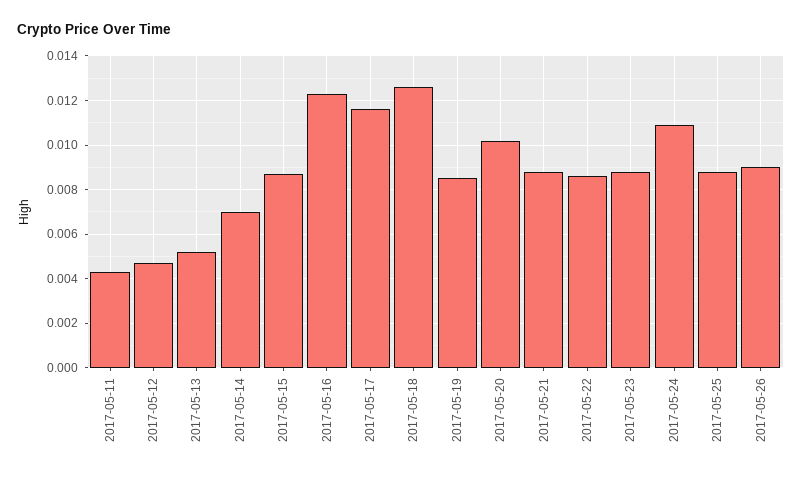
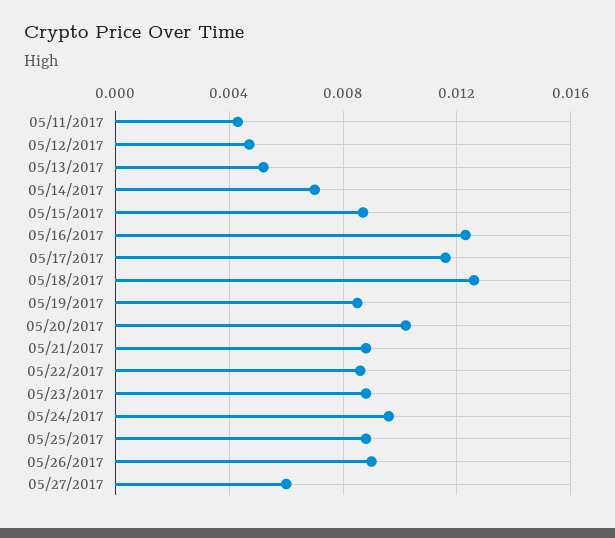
2017-05-24: 0.011 -> 0.0095
05/27/2017: none -> 0.006

